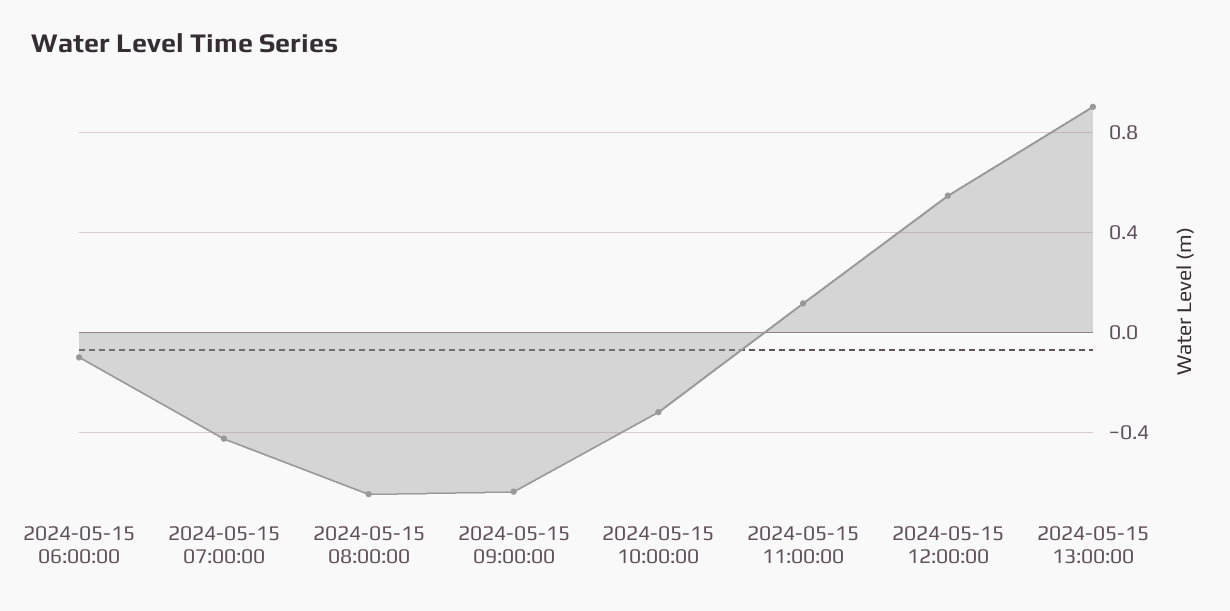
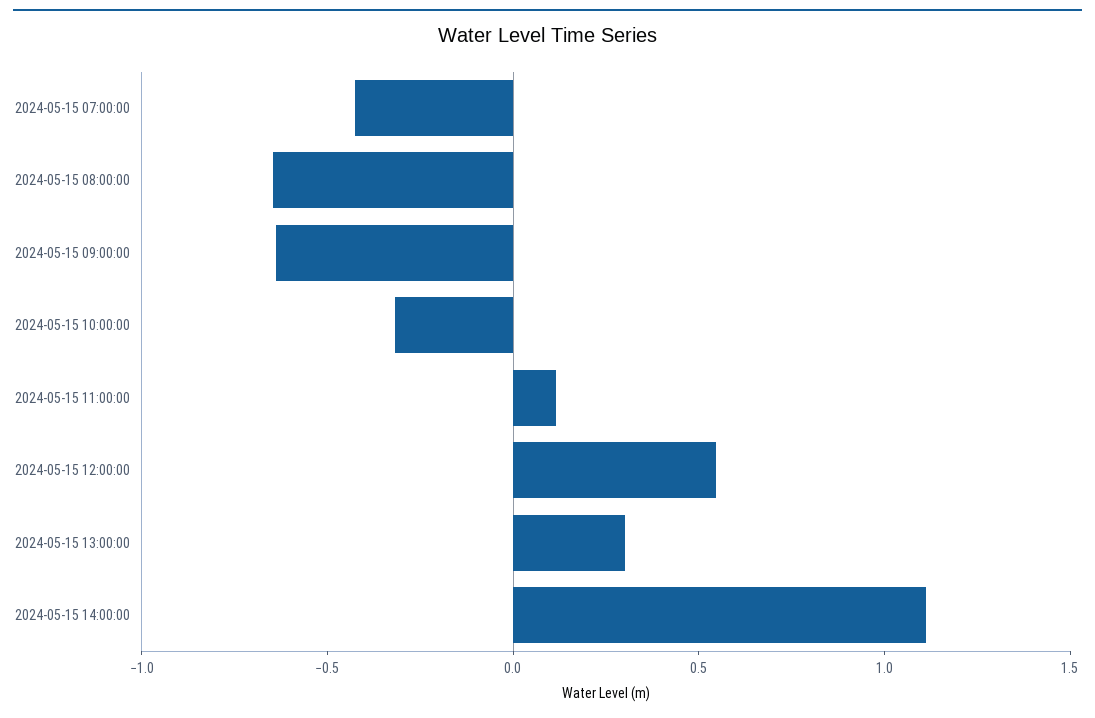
2024-05-15 06:00:00: -0.1 -> none
2024-05-15 13:00:00: 0.9 -> 0.3
2024-05-15 14:00:00: none -> 1.1

